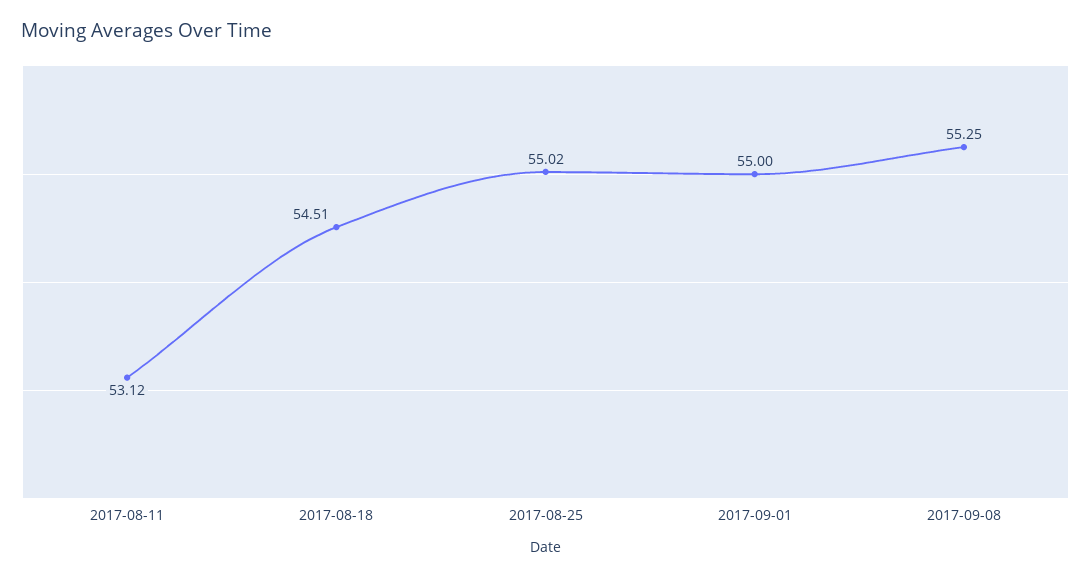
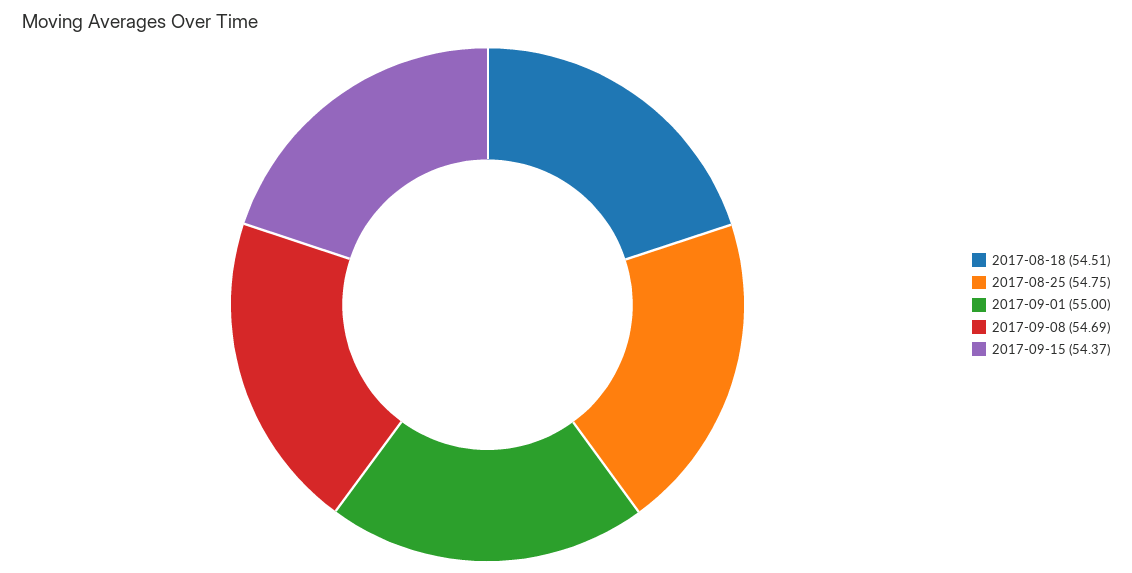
2017-08-11: 53.12 -> none
2017-08-25: 55.02 -> 54.75
2017-09-08: 55.25 -> 54.69
2017-09-15: none -> 54.37

